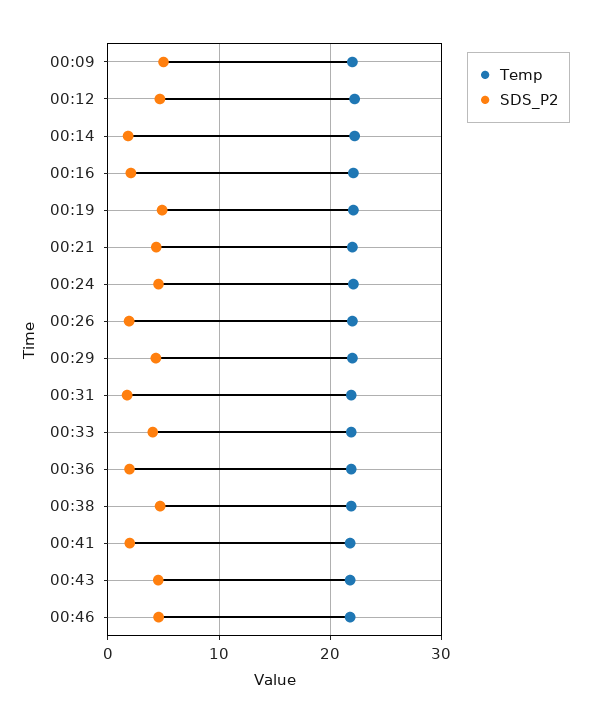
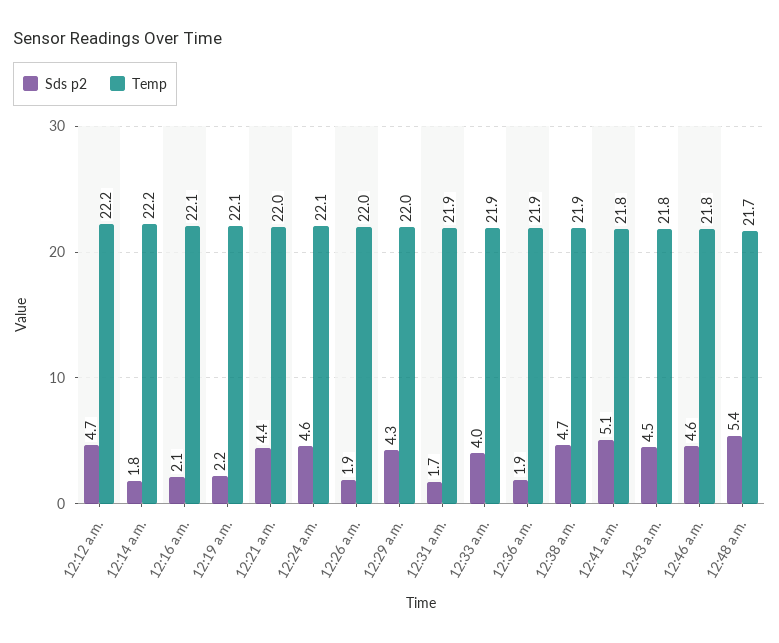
Temp, 00:09: 22 -> none
SDS_P2, 00:09: 5 -> none
SDS_P2, 00:19: 5 -> 2.2
SDS_P2, 00:41: 2 -> 5.1
SDS_P2, 12:48 a.m.: none -> 5.4
Temp, 12:48 a.m.: none -> 21.7

